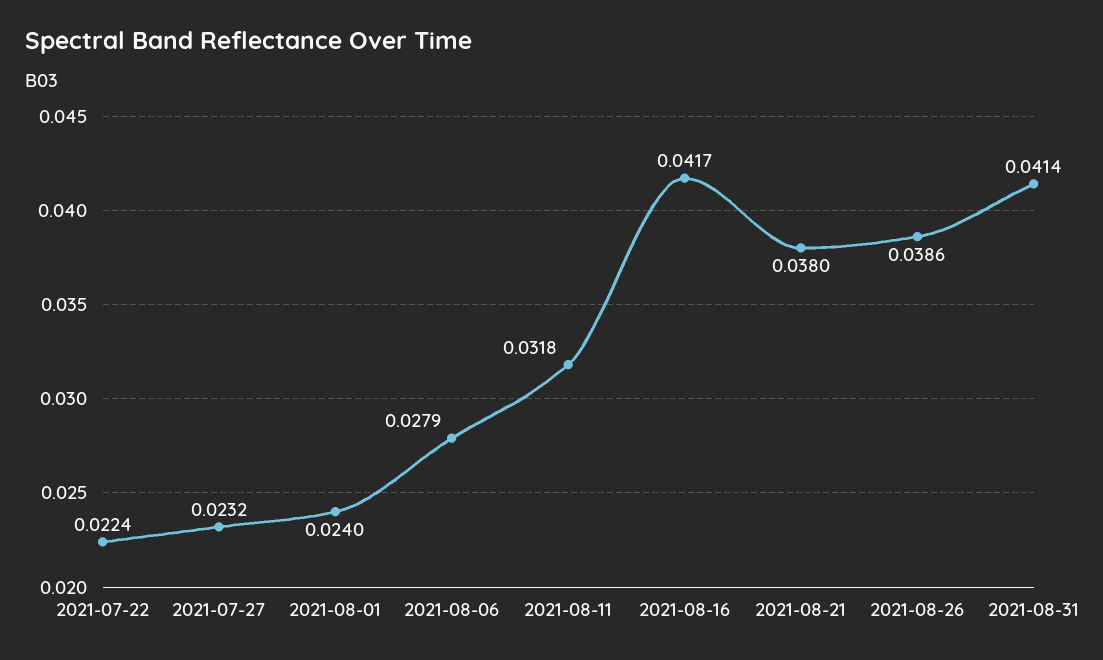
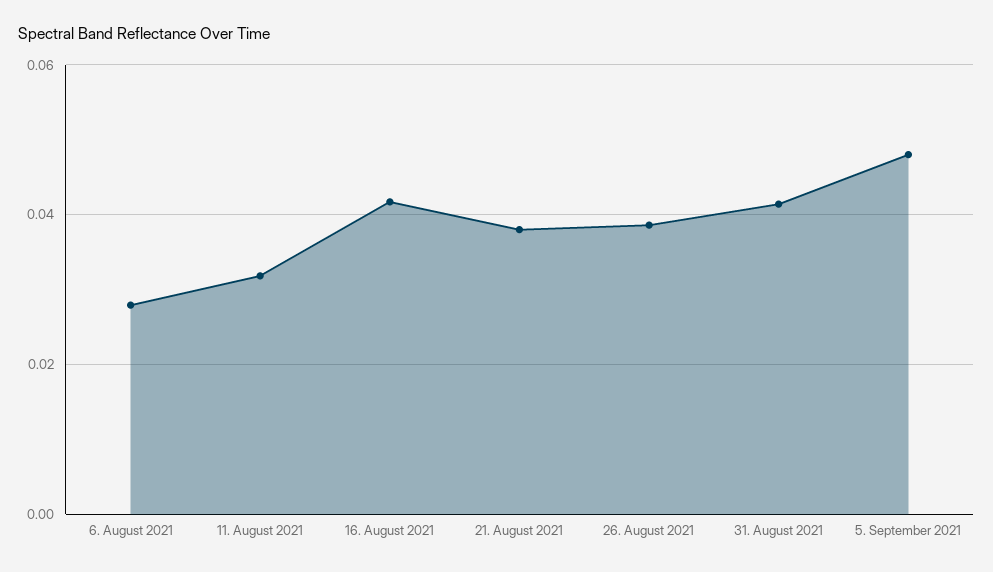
2021-07-22: 0.0224 -> none
2021-07-27: 0.0232 -> none
2021-08-01: 0.024 -> none
5. September 2021: none -> 0.048

